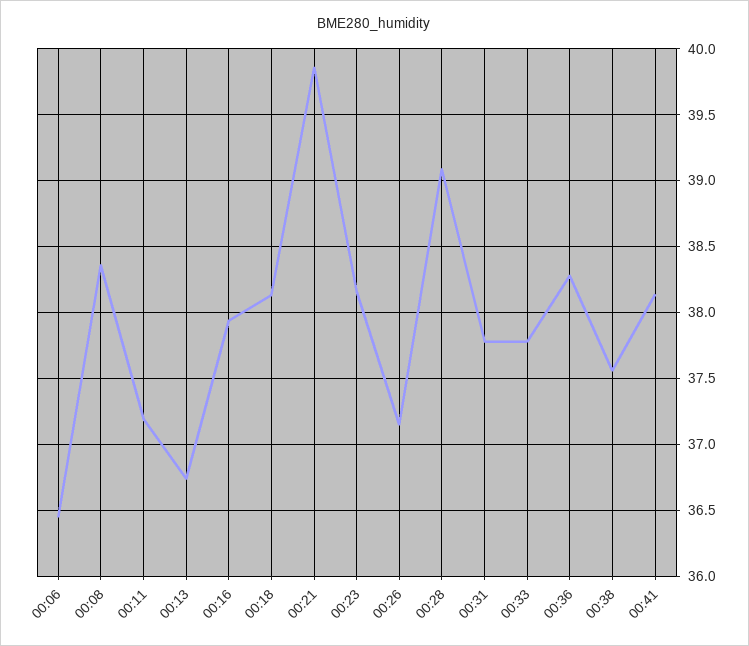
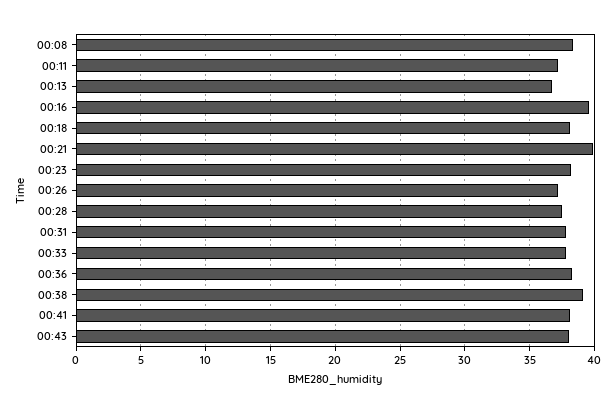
00:06: 36.45 -> none
00:16: 37.95 -> 39.5
00:28: 39.1 -> 37.5
00:38: 37.55 -> 39
00:43: none -> 38

